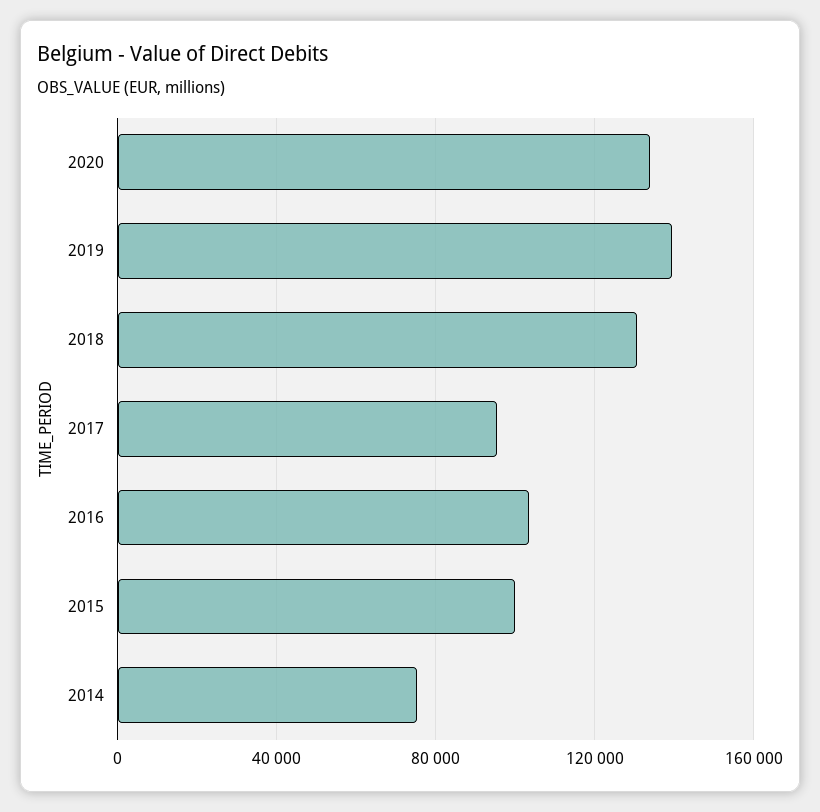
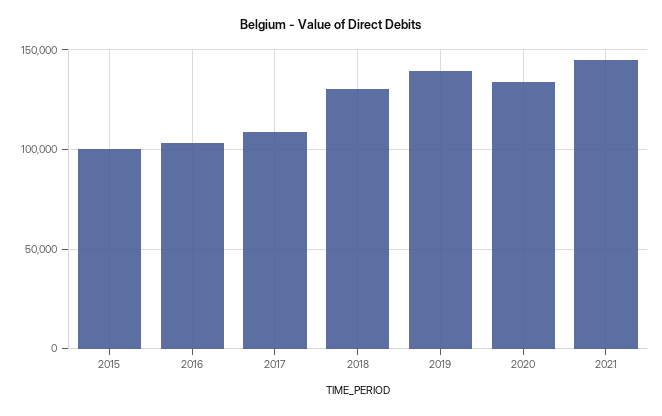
2017: 95000 -> 110000
2014: 75000 -> none
2021: none -> 145000

